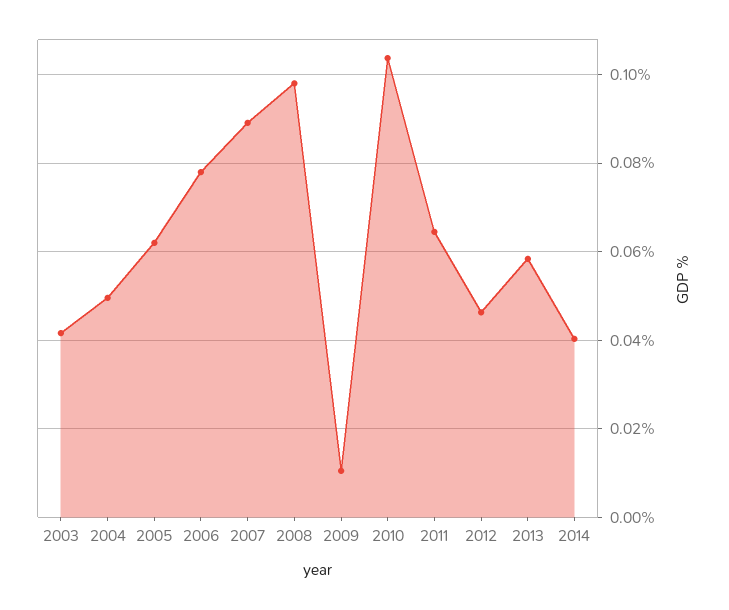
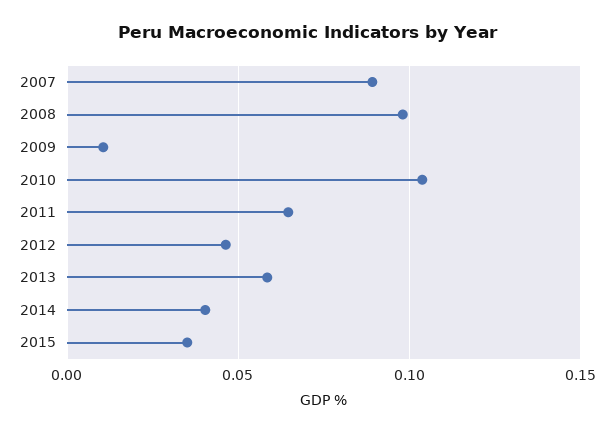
2003: 0.042 -> none
2004: 0.05 -> none
2005: 0.062 -> none
2006: 0.078 -> none
2015: none -> 0.035

